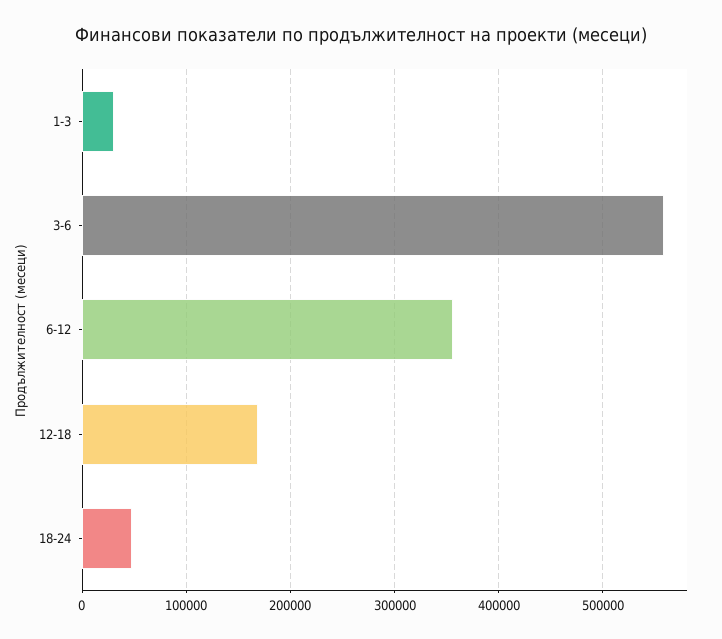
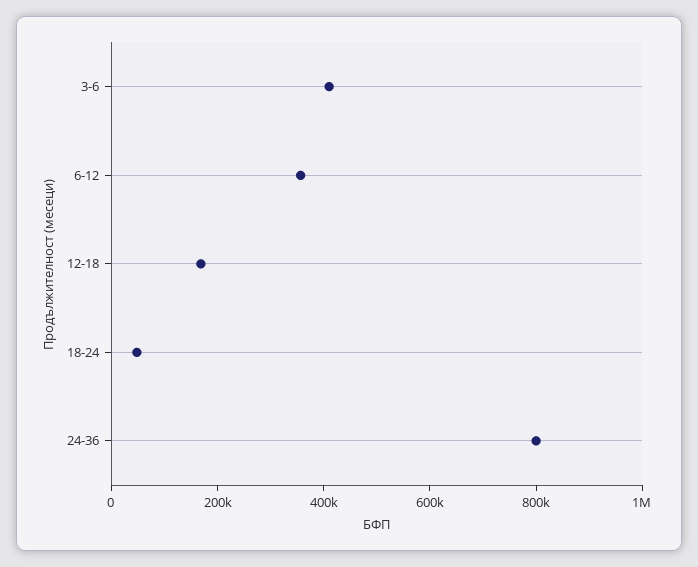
1-3: 30000 -> none
3-6: 560000 -> 400000
24-36: none -> 800000

